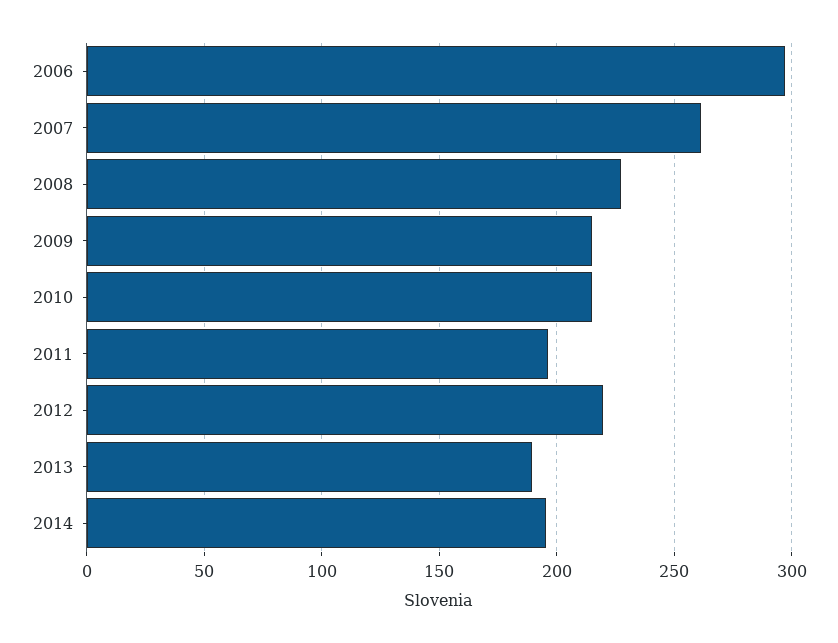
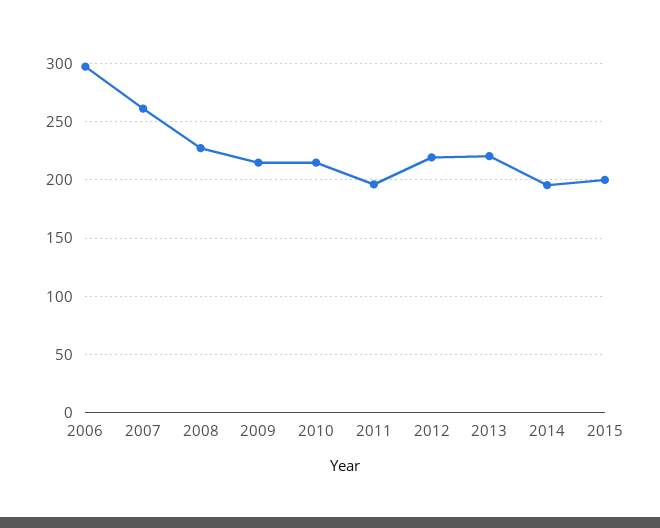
2013: 190 -> 220
2015: none -> 200

